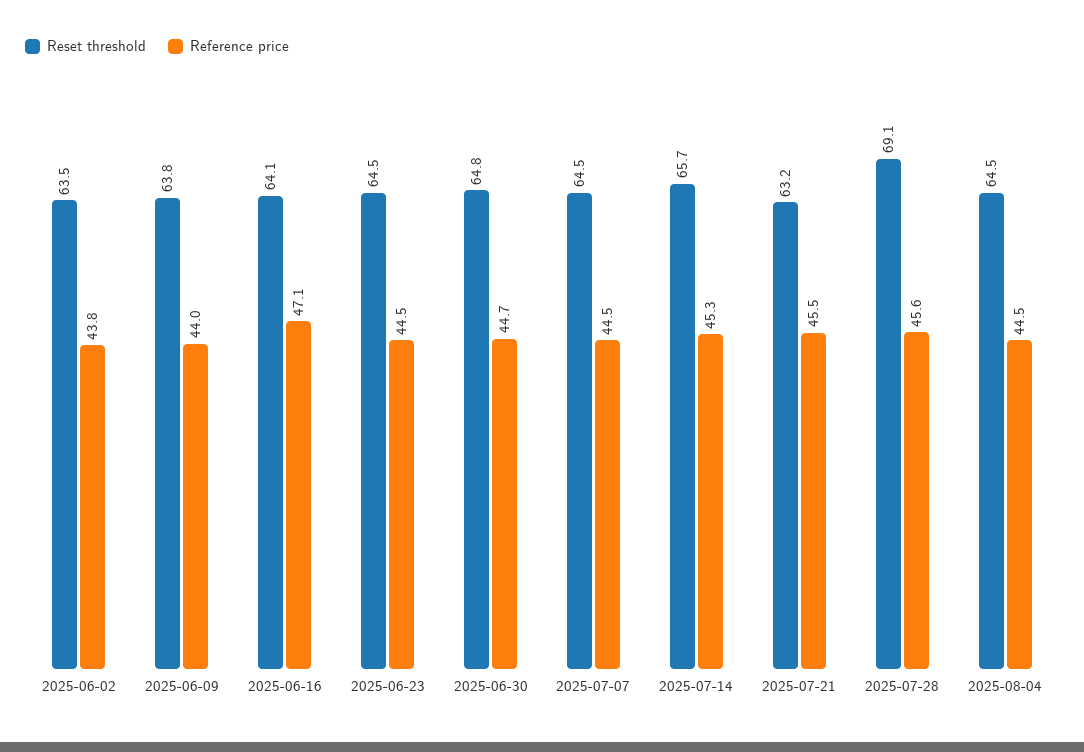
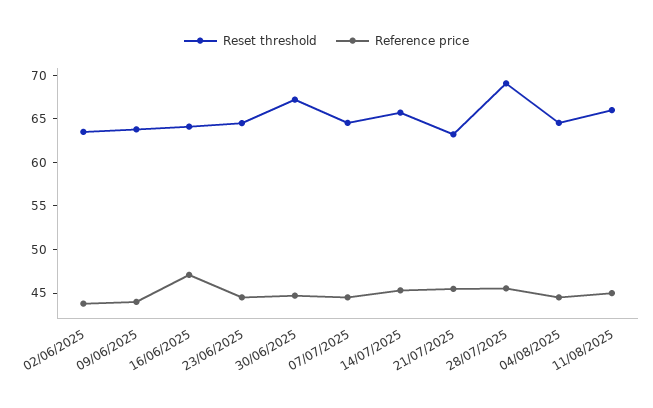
Reset threshold, 2025-06-30: 64.8 -> 67
Reset threshold, 11/08/2025: none -> 66
Reference price, 11/08/2025: none -> 45

